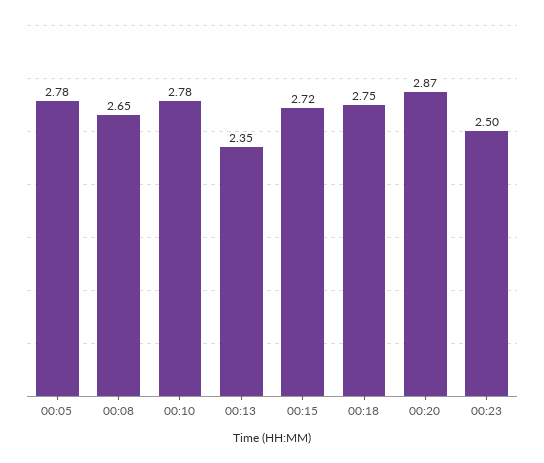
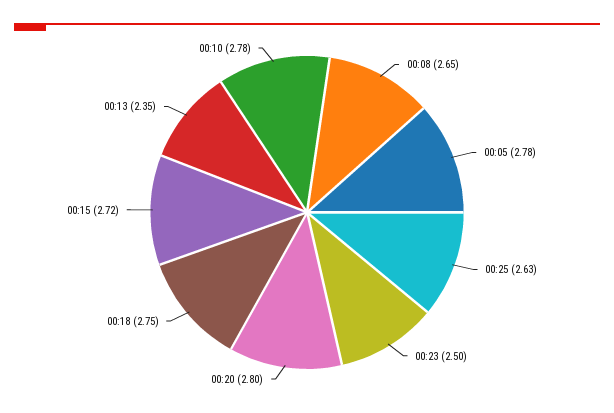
00:20: 2.87 -> 2.8
00:25: none -> 2.63

